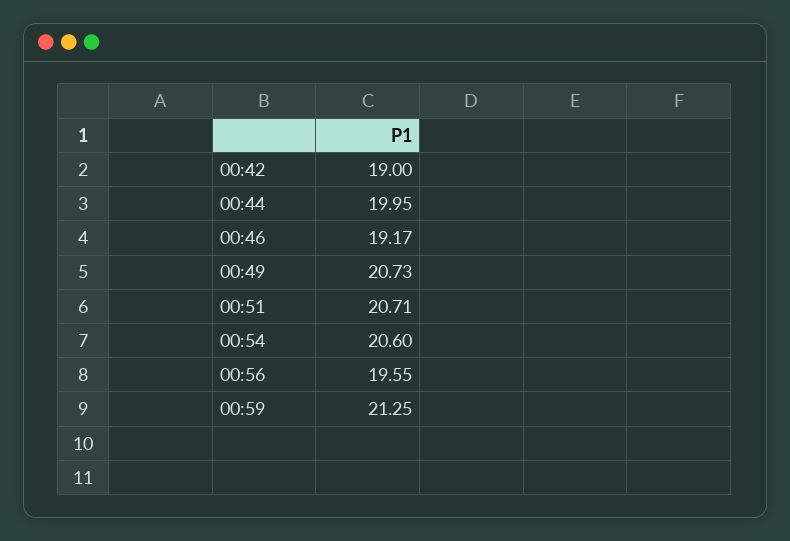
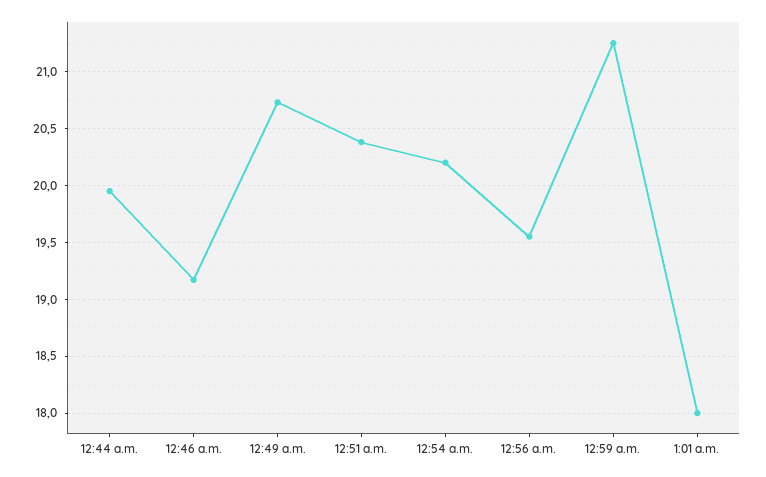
00:42: 19 -> none
00:51: 20.71 -> 20.4
00:54: 20.6 -> 20.2
1:01 a.m.: none -> 18

